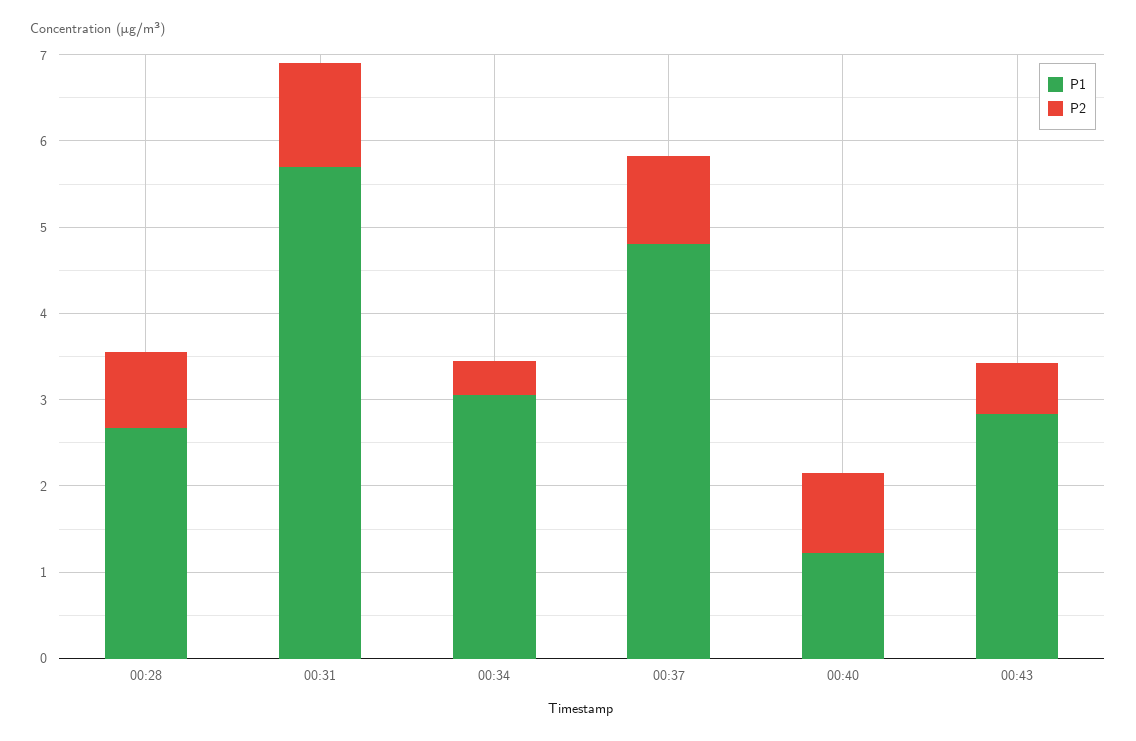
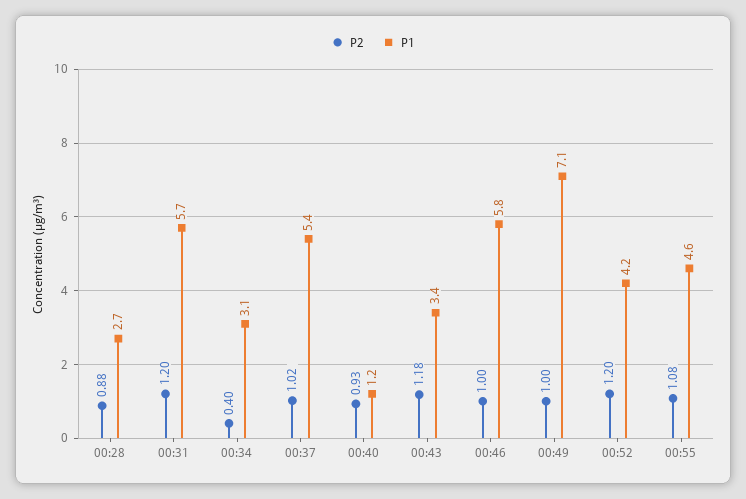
P1, 00:37: 4.8 -> 5.4
P1, 00:43: 2.8 -> 3.4
P2, 00:43: 0.6 -> 1.18
P2, 00:46: none -> 1
P1, 00:46: none -> 5.8
P2, 00:49: none -> 1
P1, 00:49: none -> 7.1
P2, 00:52: none -> 1.2
P1, 00:52: none -> 4.2
P2, 00:55: none -> 1.08
P1, 00:55: none -> 4.6

